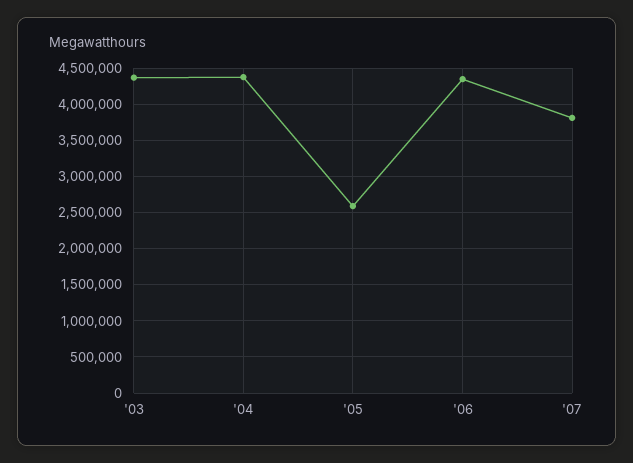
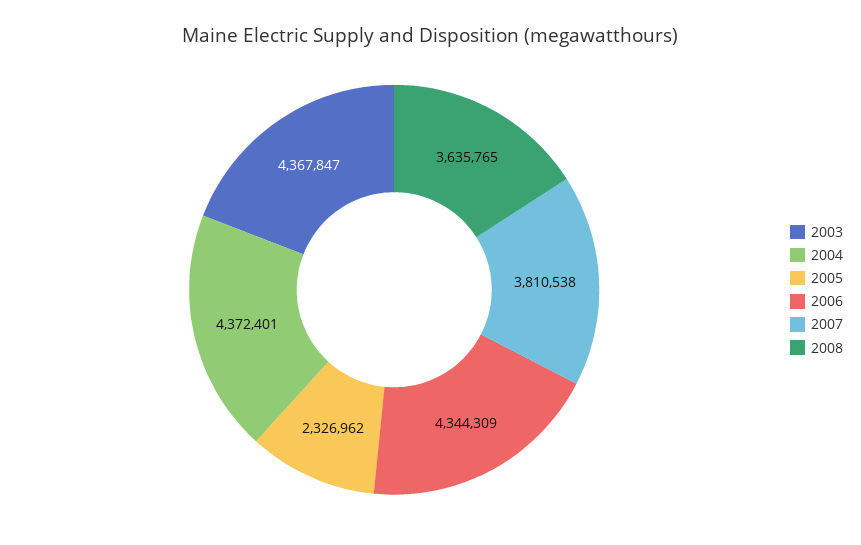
'05: 2600000 -> 2326962
2008: none -> 3635765

